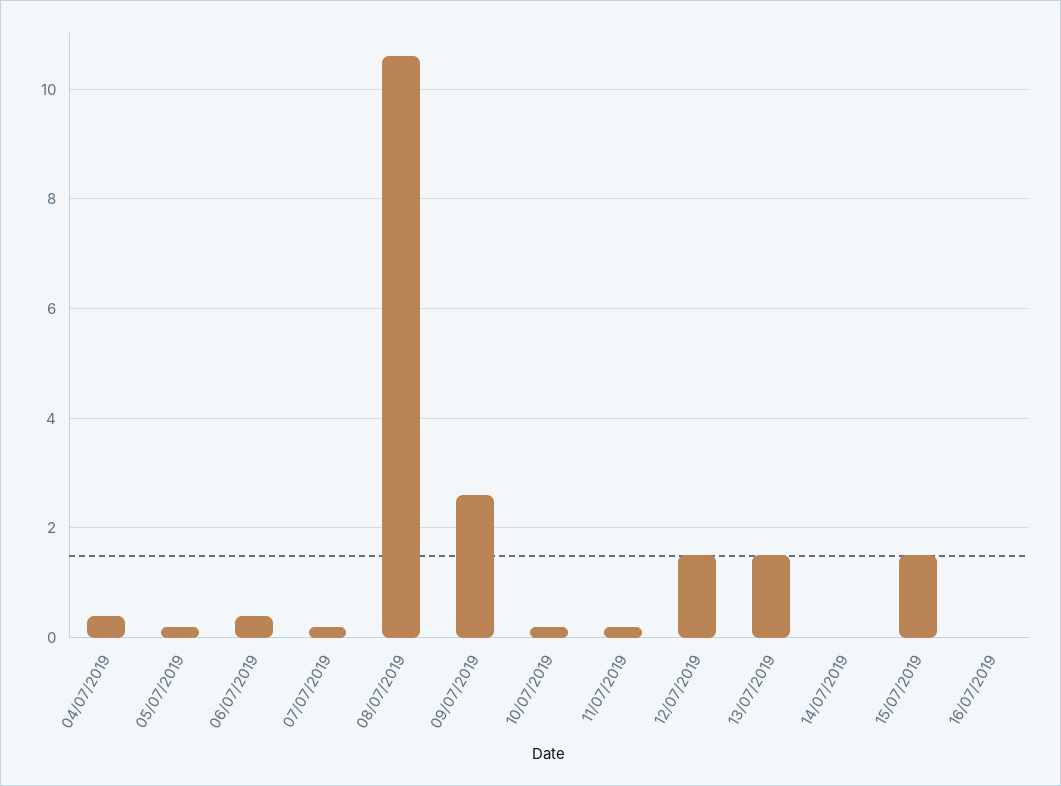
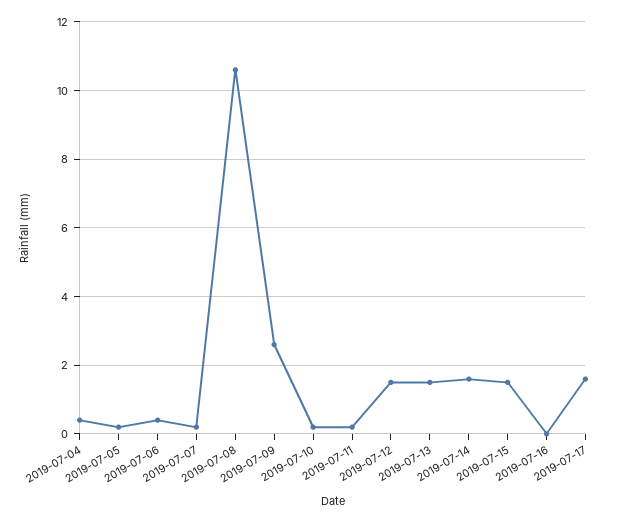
14/07/2019: 0 -> 1.5
2019-07-17: none -> 1.5

